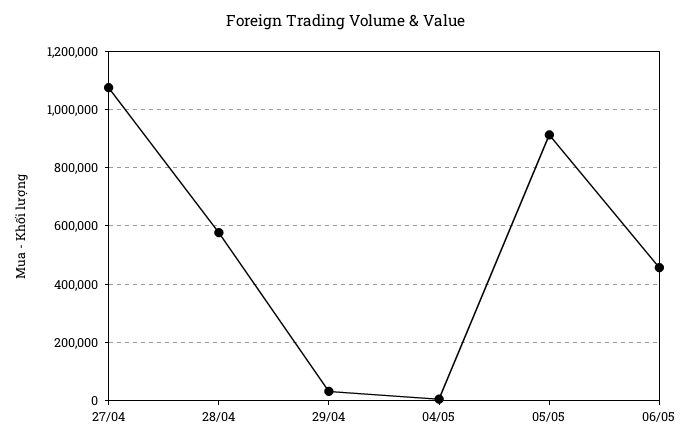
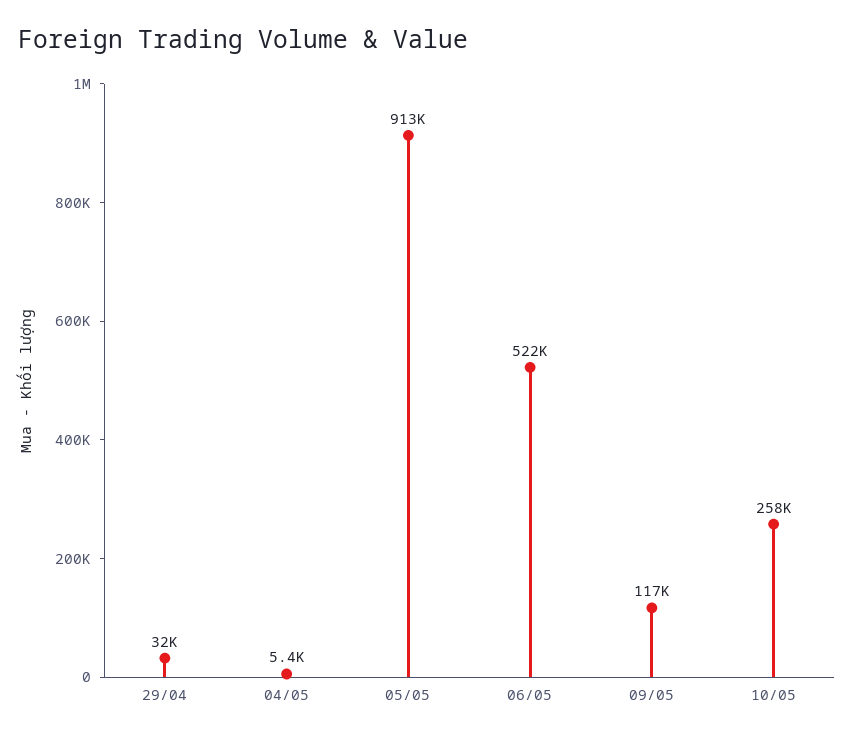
27/04: 1075000 -> none
28/04: 575000 -> none
06/05: 450000 -> 522000
09/05: none -> 117000
10/05: none -> 258000

